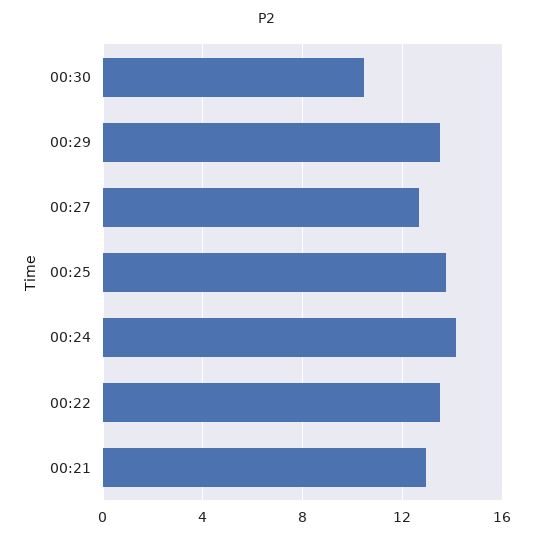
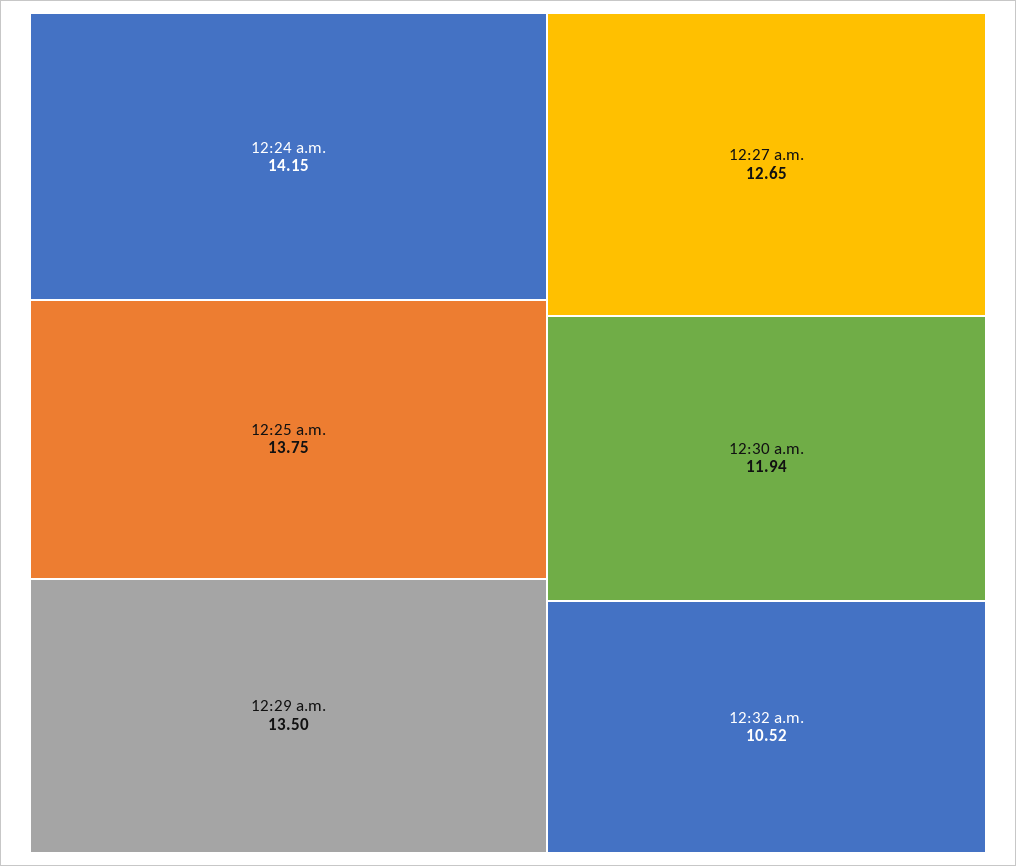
00:30: 10.5 -> 11.94
00:22: 13.5 -> none
00:21: 13 -> none
12:32 a.m.: none -> 10.52

